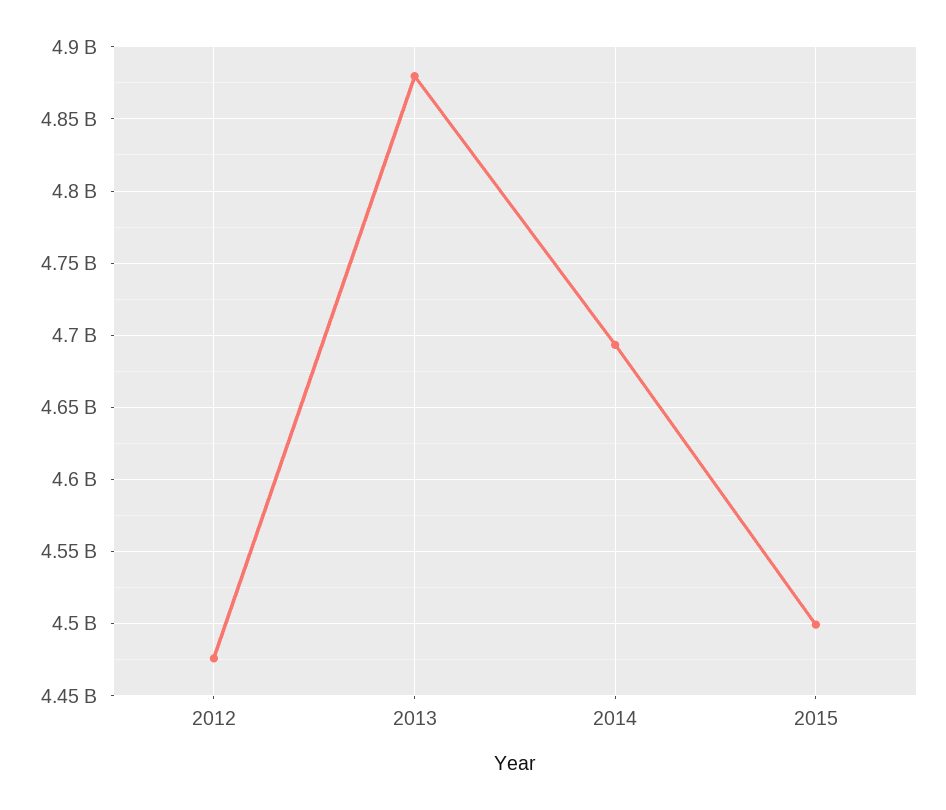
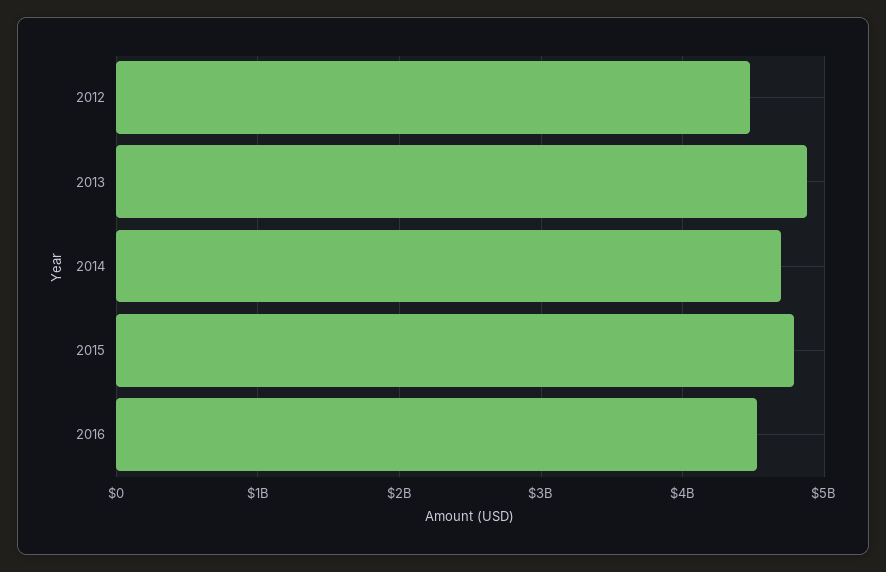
2015: 4500000000 -> 4800000000
2016: none -> 4500000000

